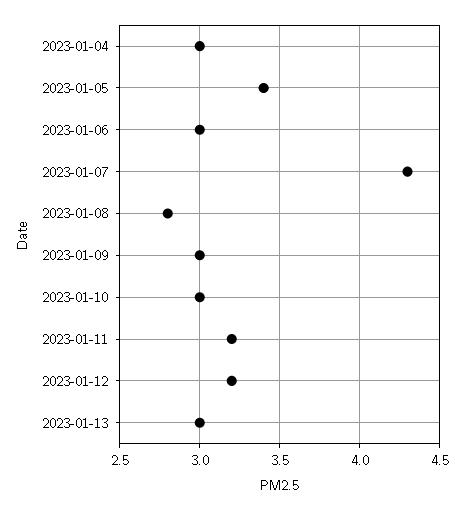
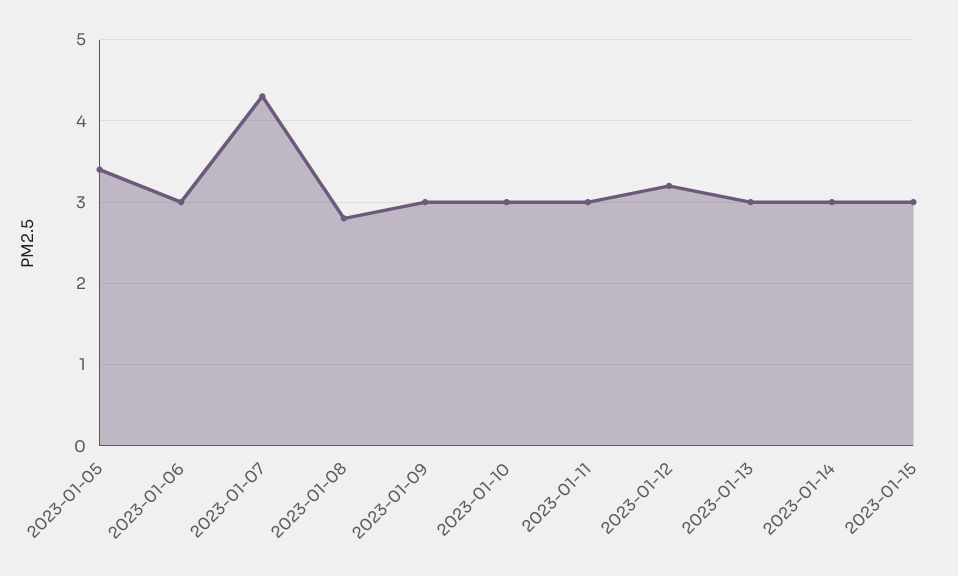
2023-01-04: 3 -> none
2023-01-11: 3.2 -> 3
2023-01-14: none -> 3
2023-01-15: none -> 3

